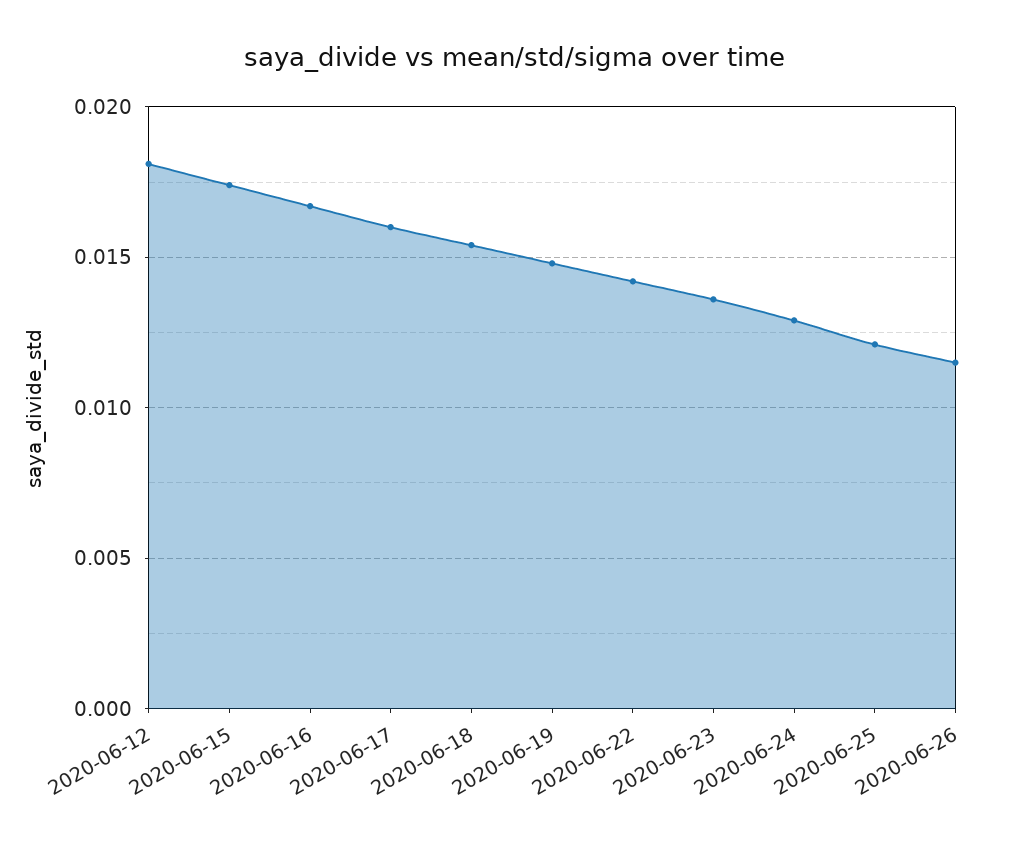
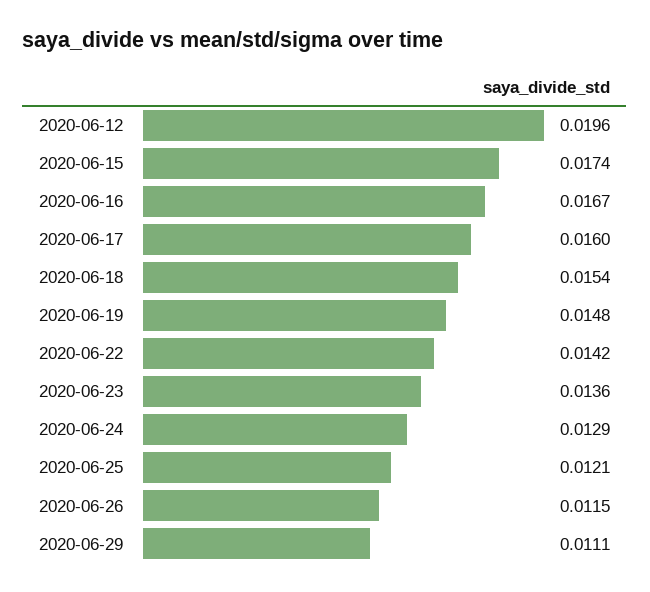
2020-06-12: 0.018 -> 0.0196
2020-06-29: none -> 0.0111

